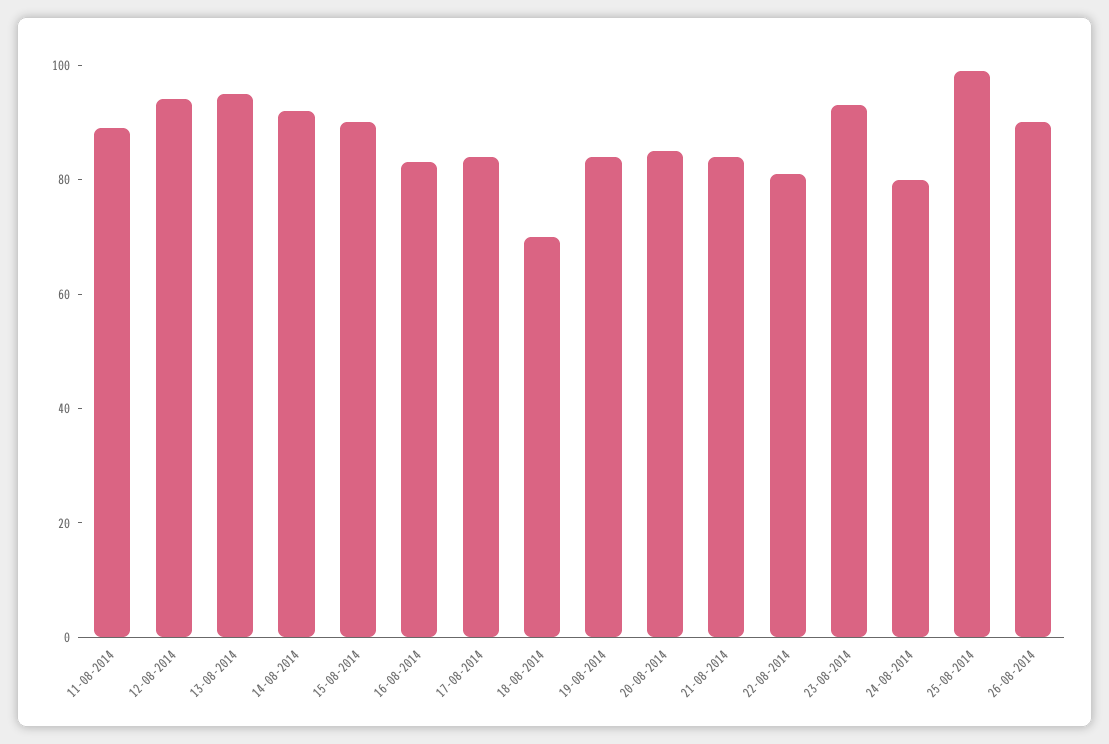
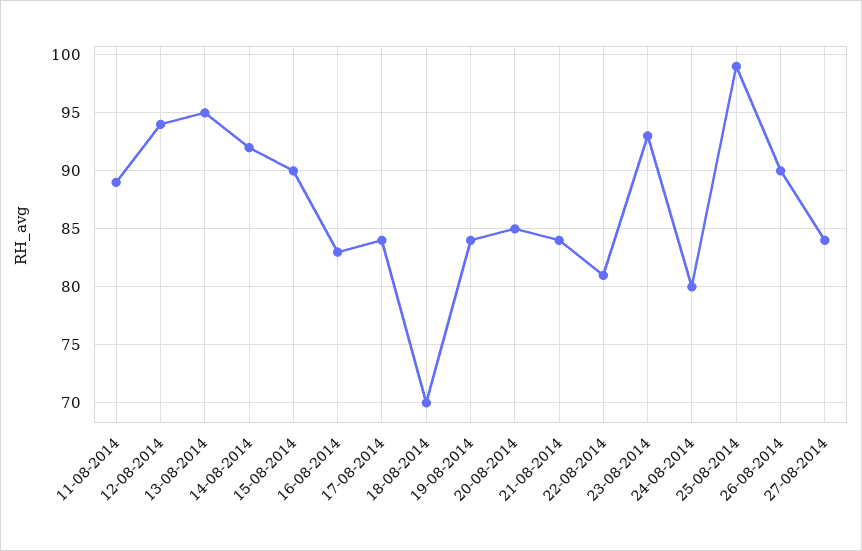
27-08-2014: none -> 84

